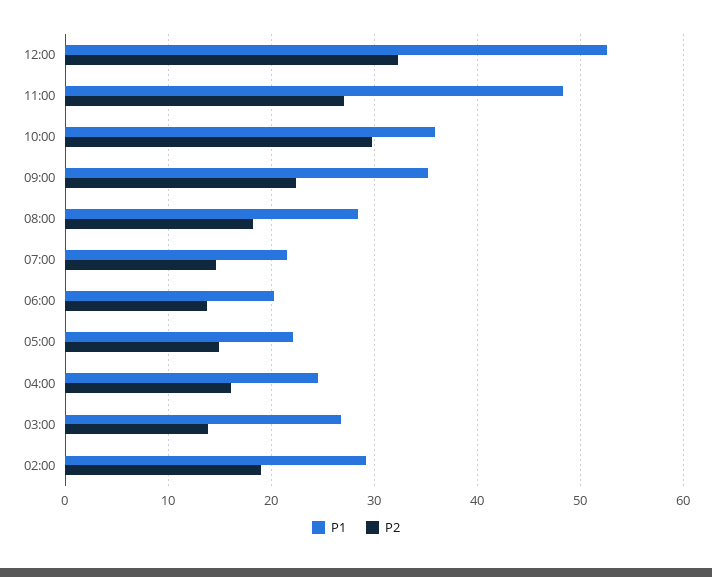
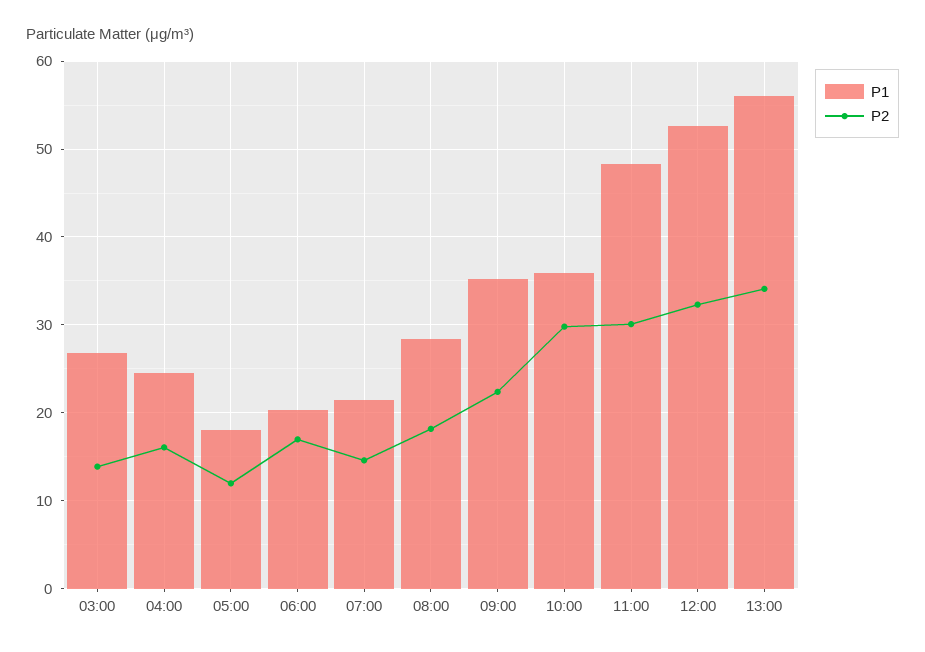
P2, 11:00: 27 -> 30
P2, 06:00: 14 -> 17
P1, 05:00: 22 -> 18
P2, 05:00: 15 -> 12
P1, 02:00: 29 -> none
P2, 02:00: 19 -> none
P1, 13:00: none -> 56
P2, 13:00: none -> 34

